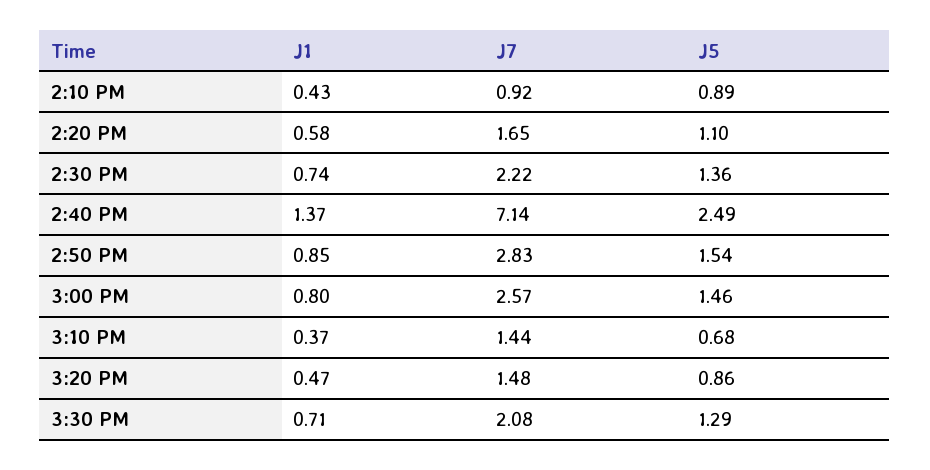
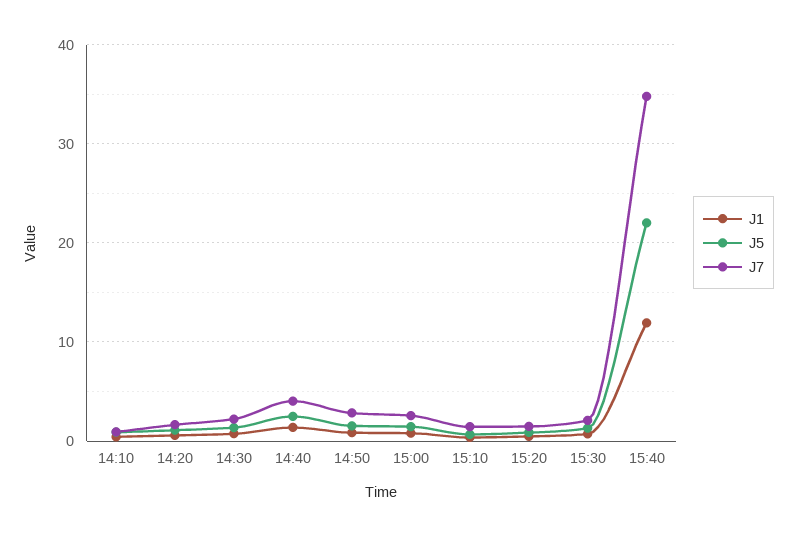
J7, 2:40 PM: 7.14 -> 4
J1, 15:40: none -> 12
J5, 15:40: none -> 22
J7, 15:40: none -> 35

